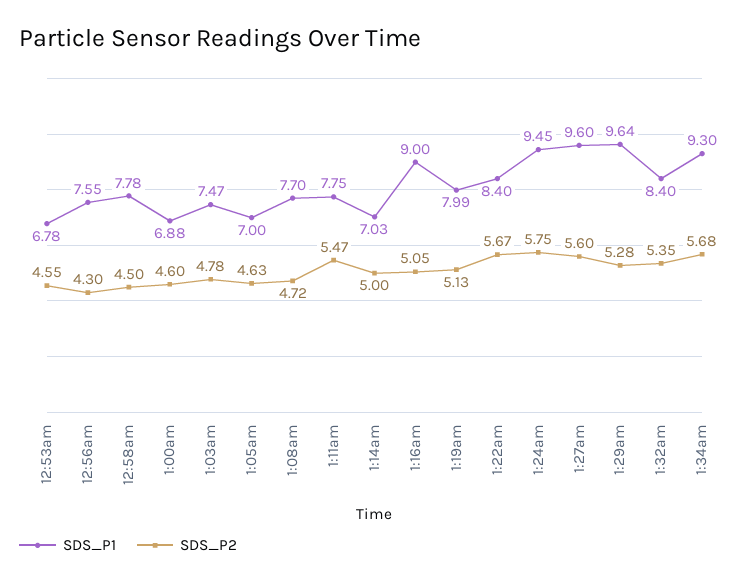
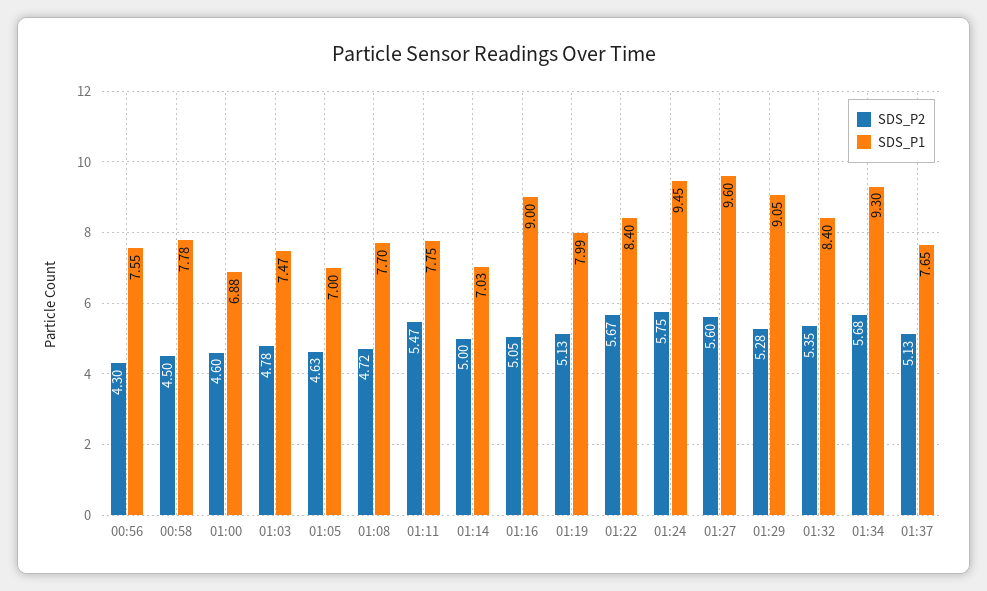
SDS_P1, 12:53am: 6.78 -> none
SDS_P2, 12:53am: 4.55 -> none
SDS_P1, 1:29am: 9.64 -> 9.05
SDS_P2, 01:37: none -> 5.13
SDS_P1, 01:37: none -> 7.65

